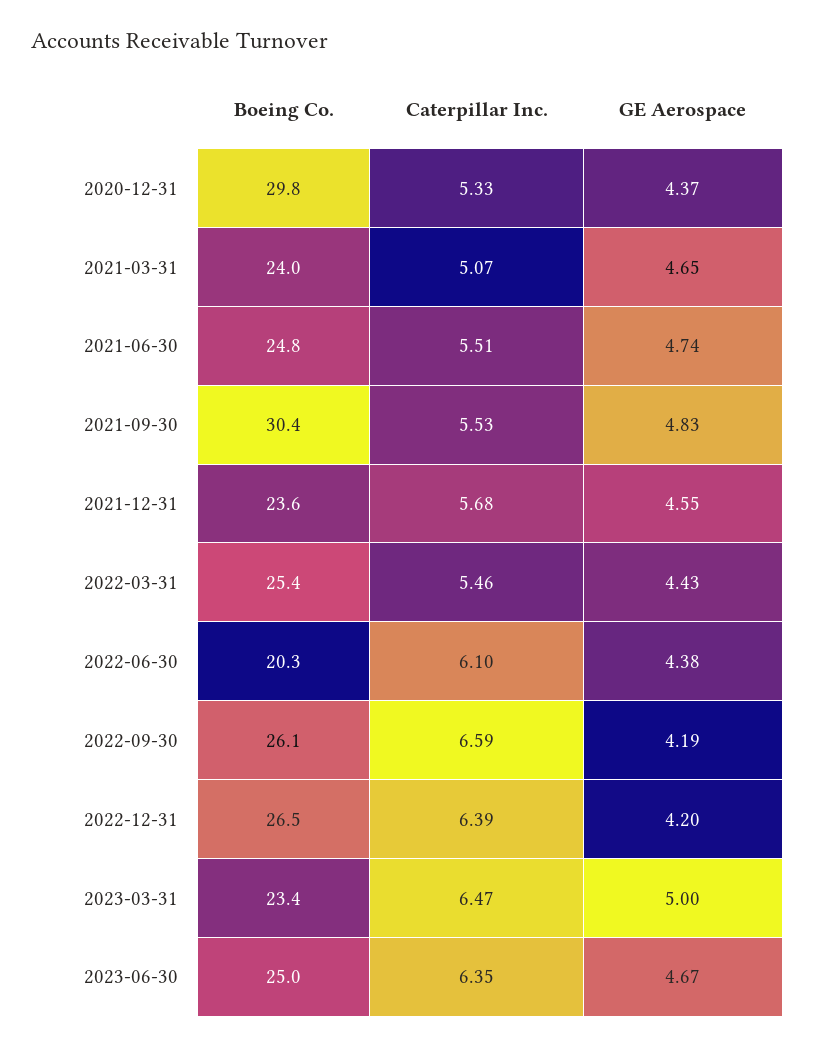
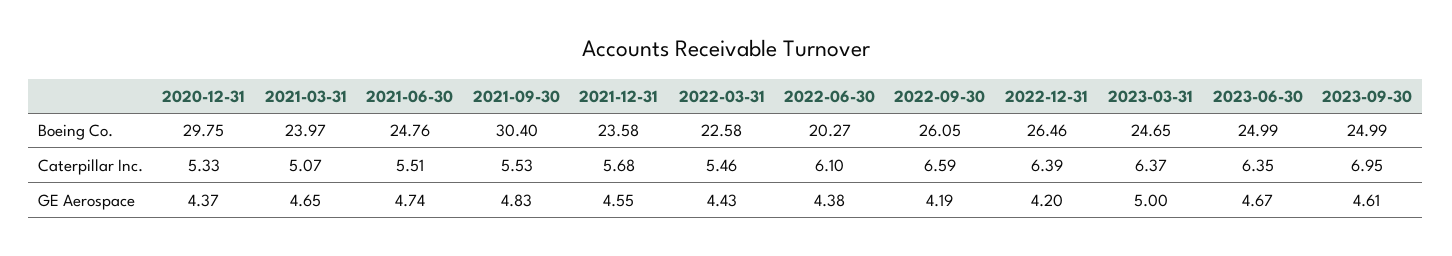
Boeing Co., 2022-03-31: 25.4 -> 22.58
Boeing Co., 2023-03-31: 23.4 -> 24.65
Caterpillar Inc., 2023-03-31: 6.47 -> 6.37
Boeing Co., 2023-09-30: none -> 24.99
Caterpillar Inc., 2023-09-30: none -> 6.95
GE Aerospace, 2023-09-30: none -> 4.61

